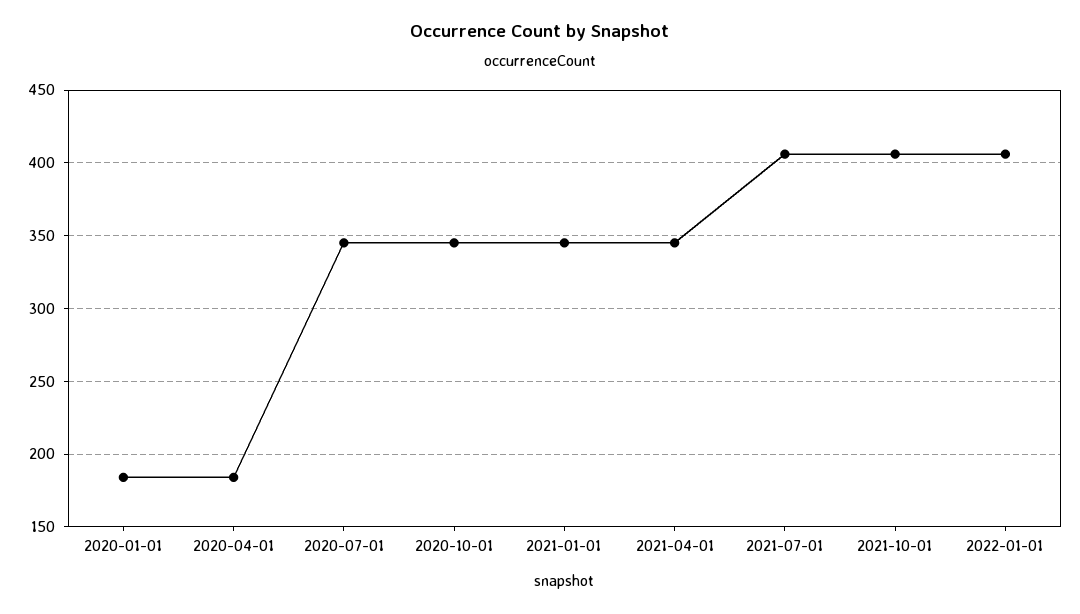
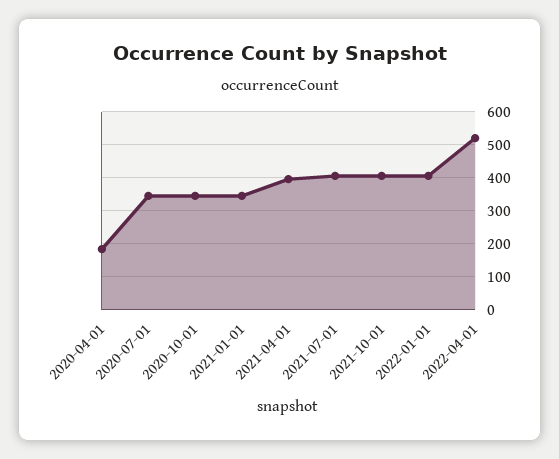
2020-01-01: 185 -> none
2021-04-01: 345 -> 400
2022-04-01: none -> 520

